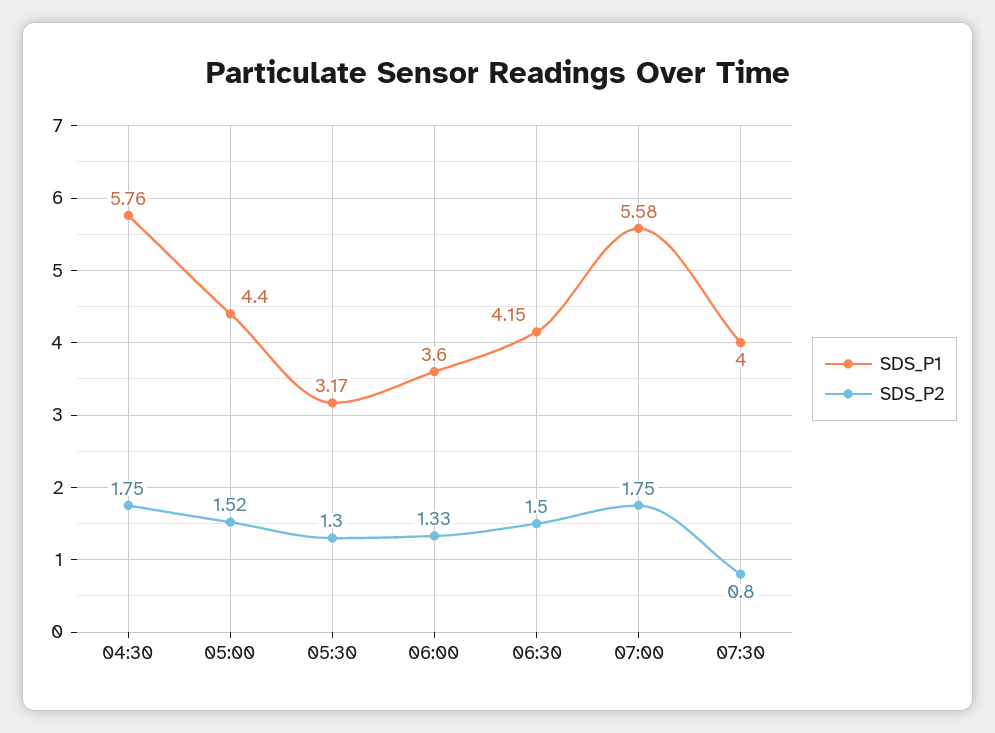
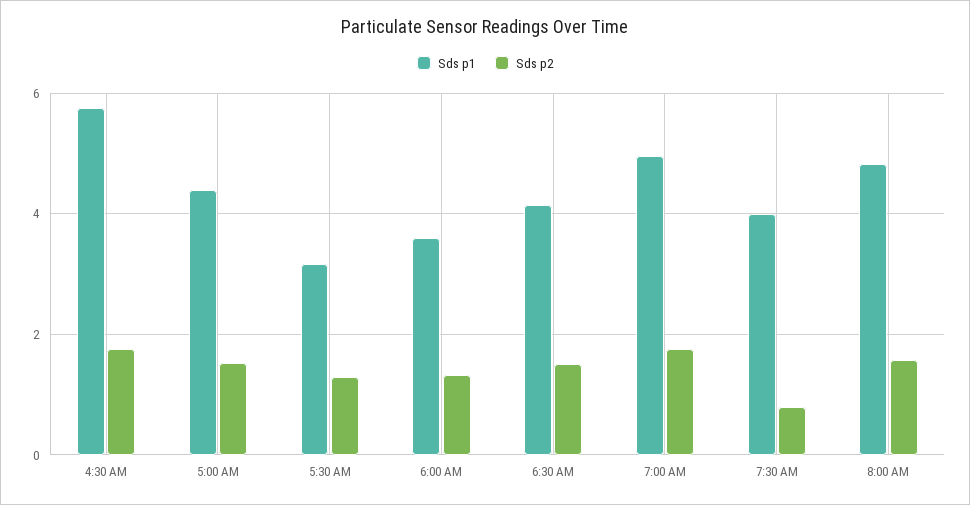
SDS_P1, 07:00: 5.58 -> 5
SDS_P1, 8:00 AM: none -> 4.8
SDS_P2, 8:00 AM: none -> 1.6

